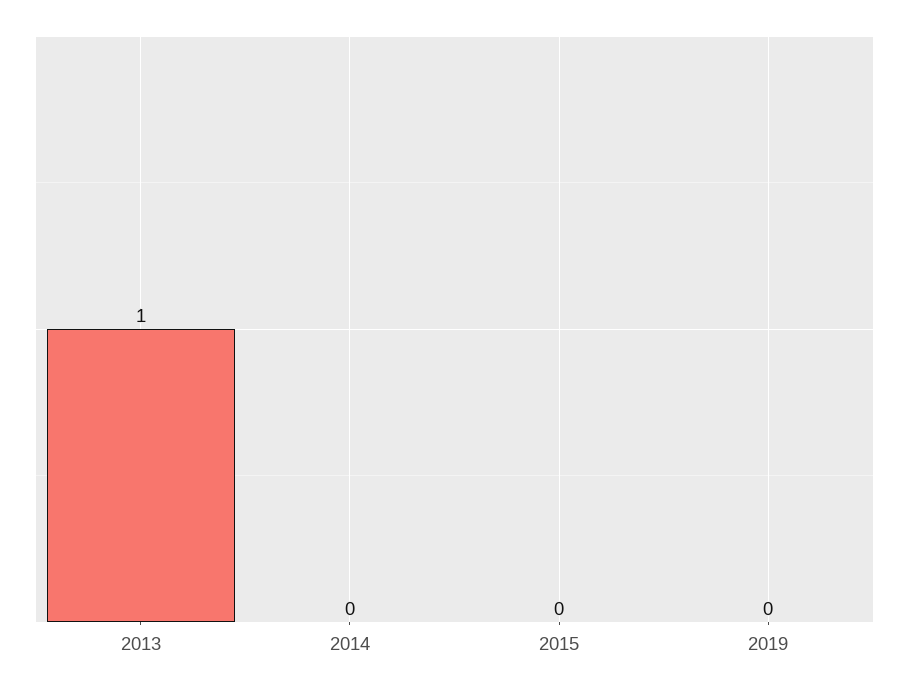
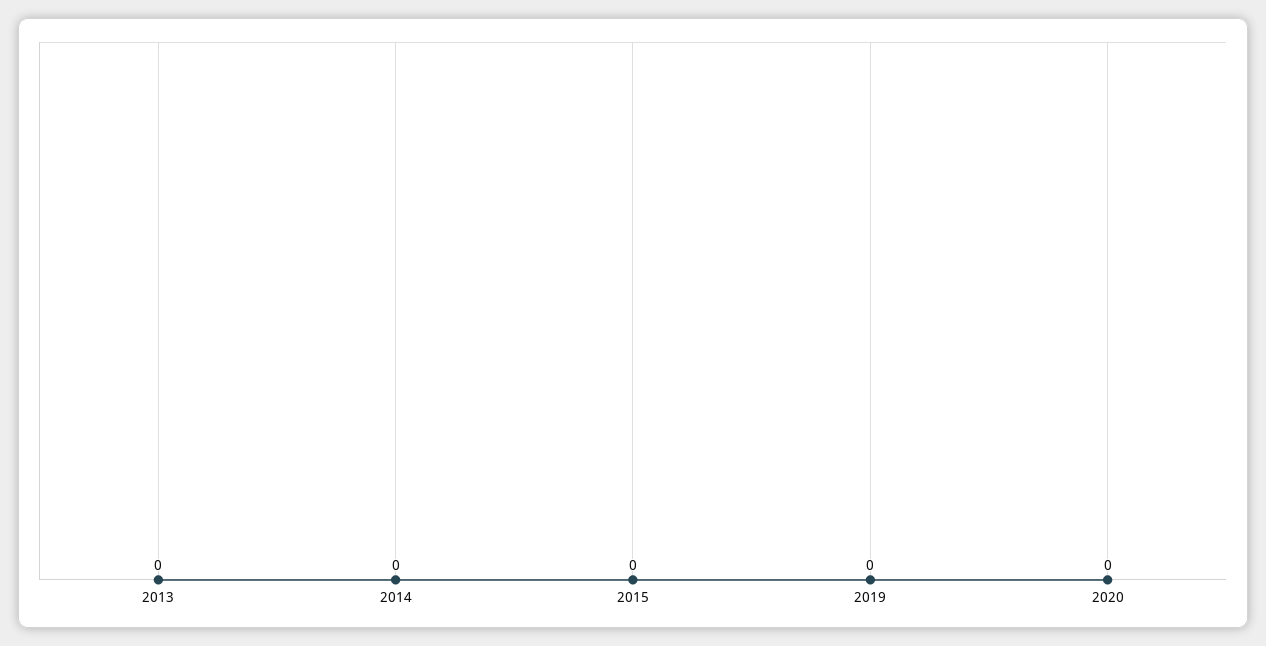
2013: 1 -> 0
2020: none -> 0

